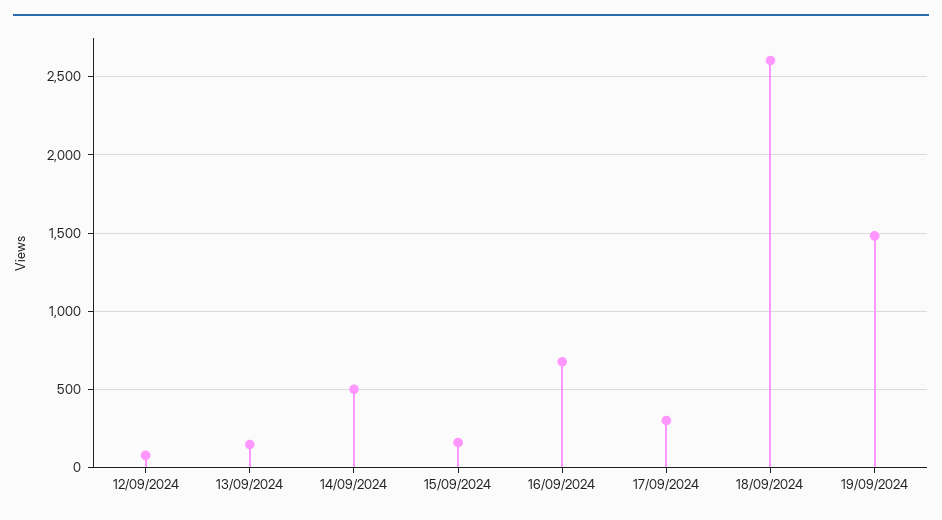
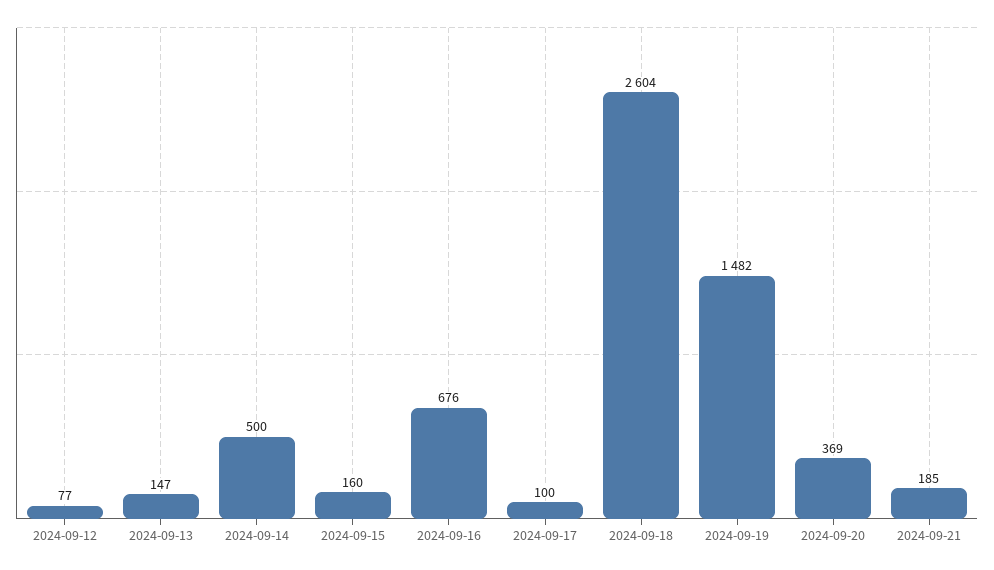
17/09/2024: 300 -> 100
2024-09-20: none -> 369
2024-09-21: none -> 185

